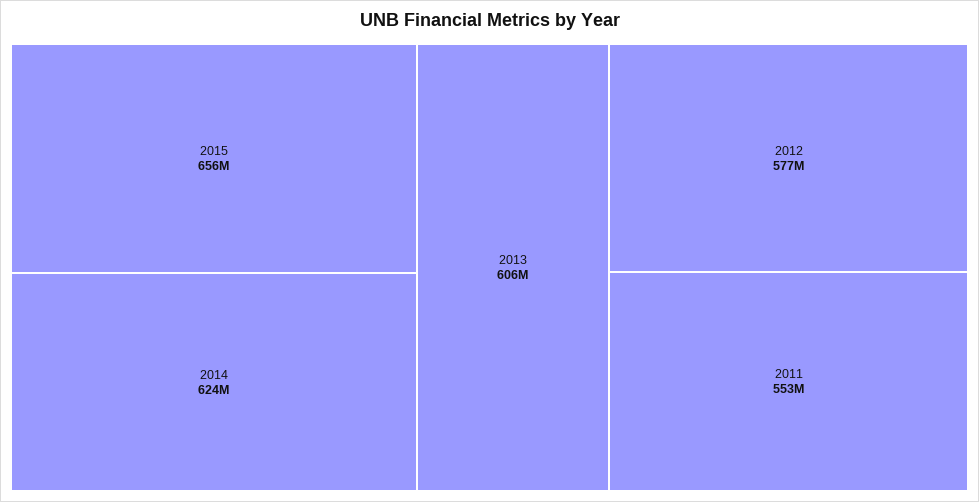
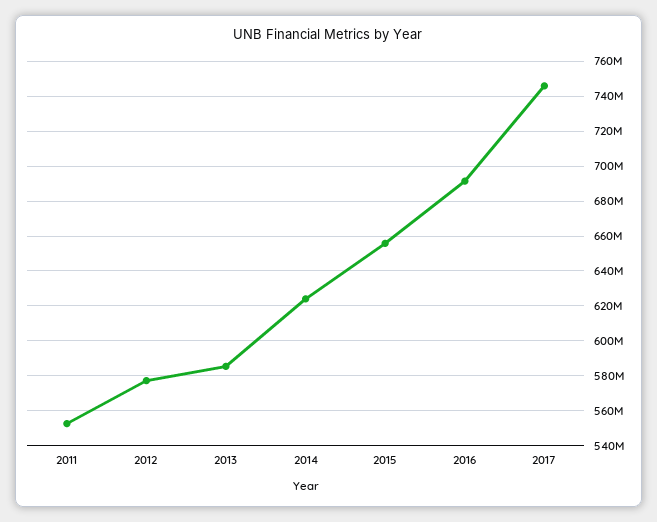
2013: 606000000 -> 585000000
2016: none -> 690000000
2017: none -> 745000000

